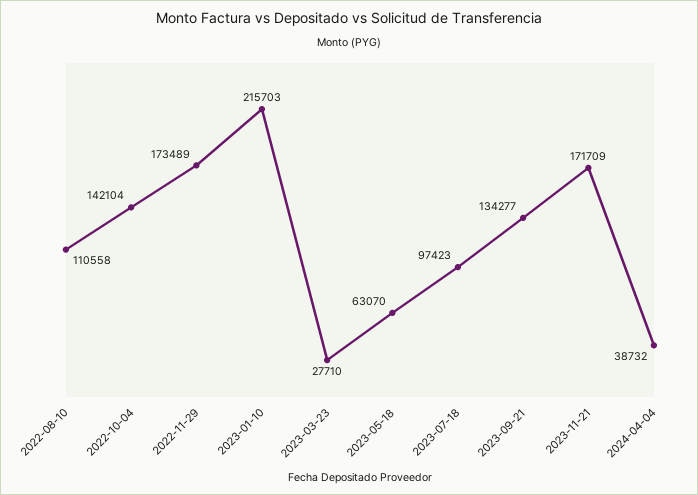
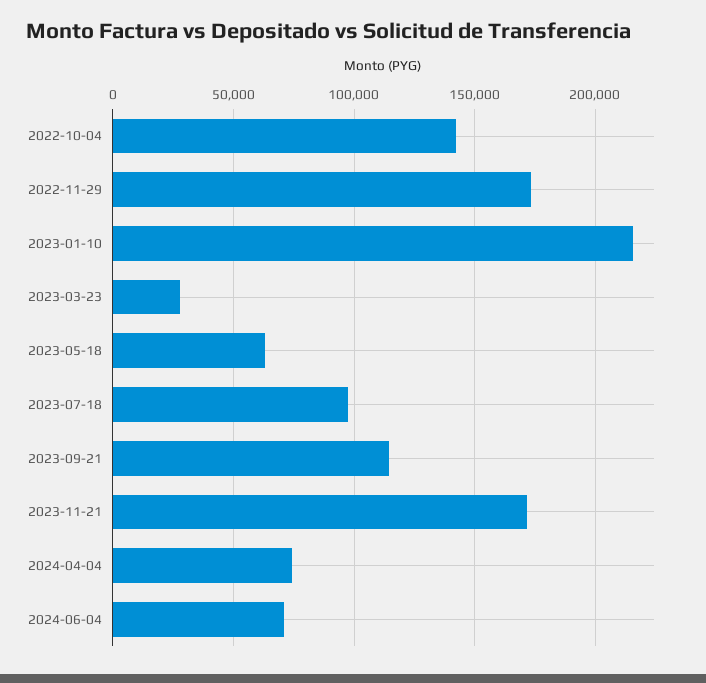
2022-08-10: 110558 -> none
2023-09-21: 134277 -> 115000
2024-04-04: 38732 -> 75000
2024-06-04: none -> 70000

